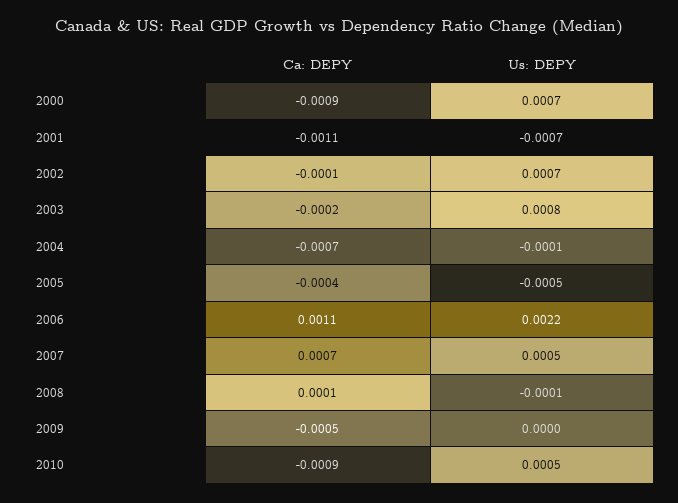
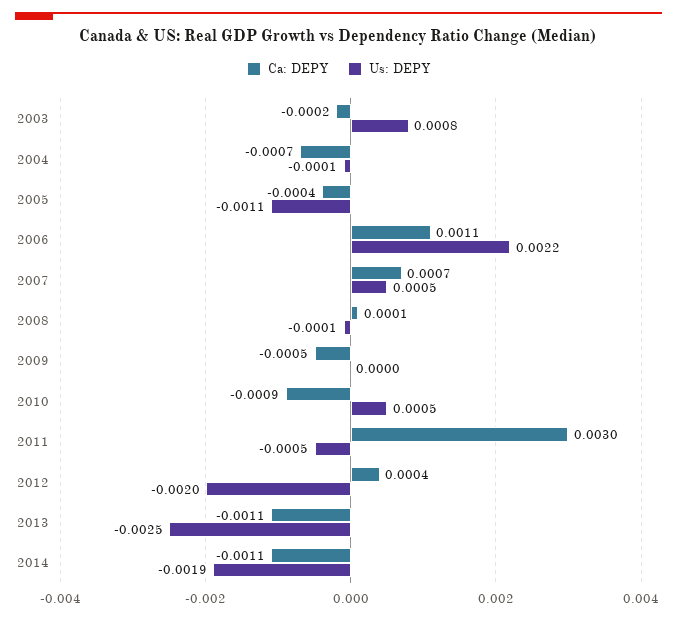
Ca: DEPY, 2000: -0.0009 -> none
Us: DEPY, 2000: 0.0007 -> none
Ca: DEPY, 2001: -0.0011 -> none
Us: DEPY, 2001: -0.0007 -> none
Ca: DEPY, 2002: -0.0001 -> none
Us: DEPY, 2002: 0.0007 -> none
Us: DEPY, 2005: -0.0005 -> -0.0011
Ca: DEPY, 2011: none -> 0.003
Us: DEPY, 2011: none -> -0.0005
Ca: DEPY, 2012: none -> 0.0004
Us: DEPY, 2012: none -> -0.002
Ca: DEPY, 2013: none -> -0.0011
Us: DEPY, 2013: none -> -0.0025
Ca: DEPY, 2014: none -> -0.0011
Us: DEPY, 2014: none -> -0.0019

